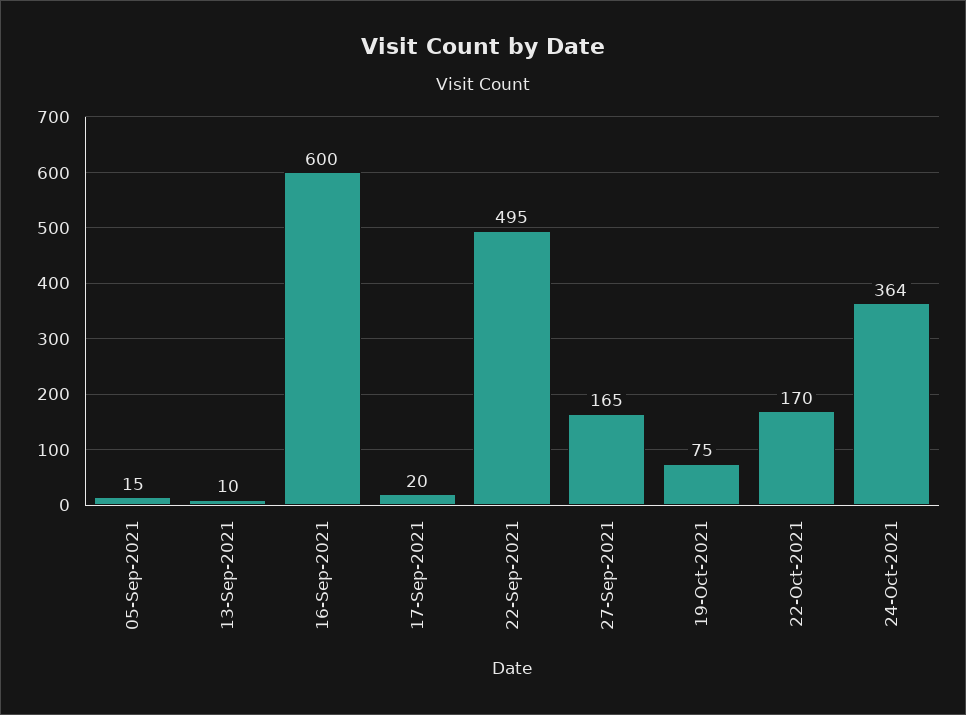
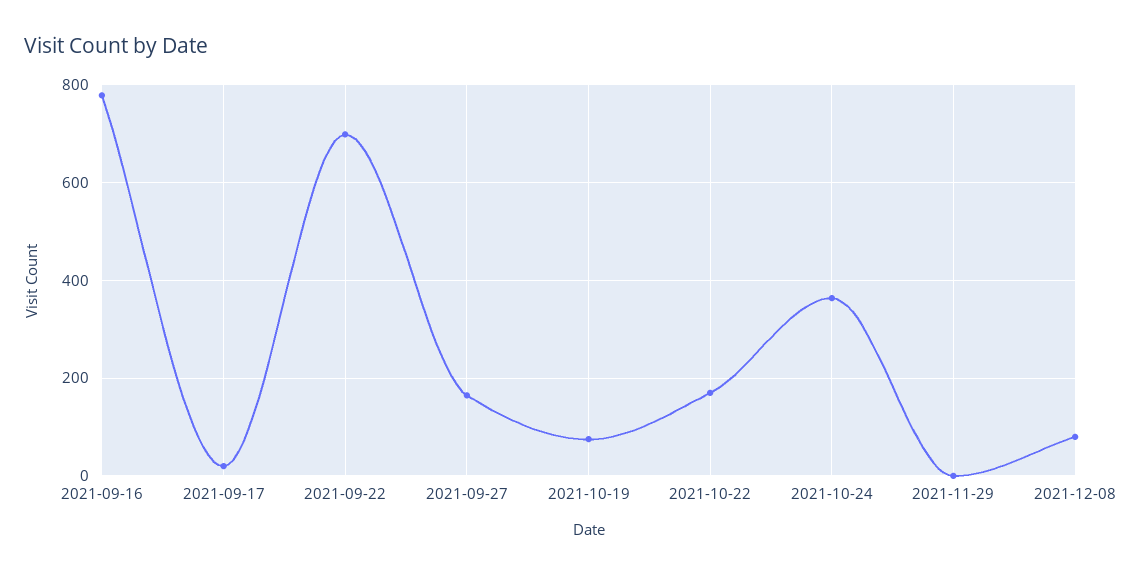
05-Sep-2021: 15 -> none
13-Sep-2021: 10 -> none
16-Sep-2021: 600 -> 780
22-Sep-2021: 495 -> 700
2021-11-29: none -> 0
2021-12-08: none -> 80

